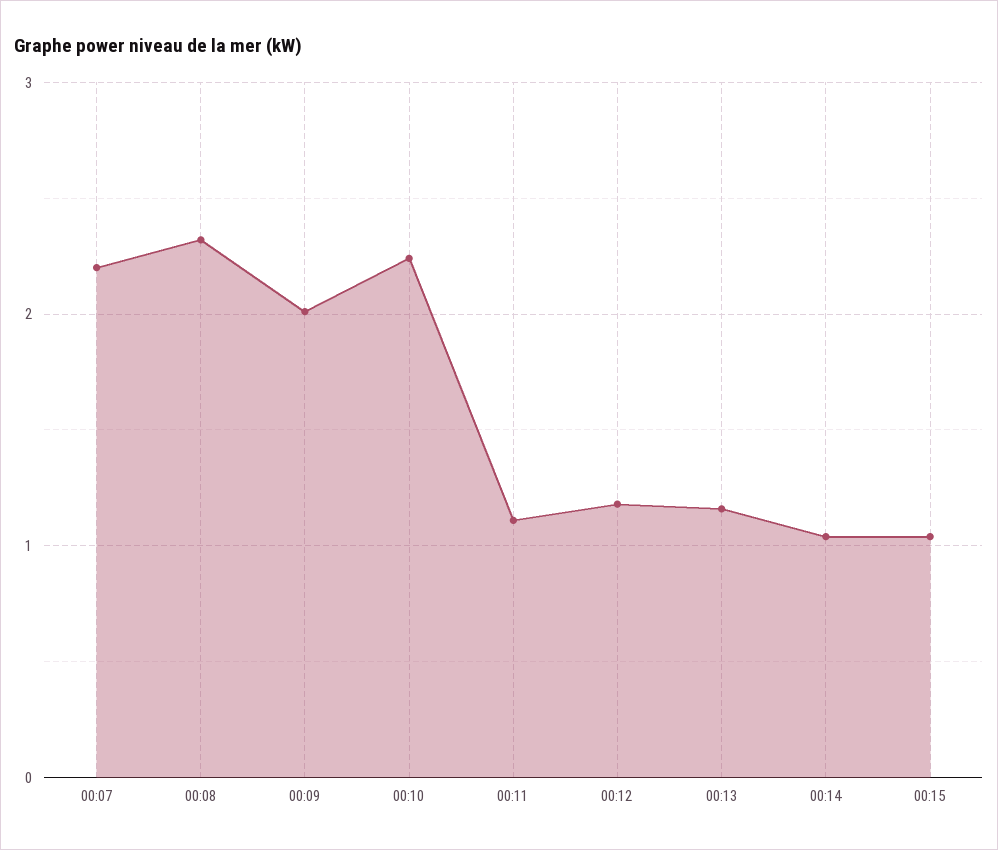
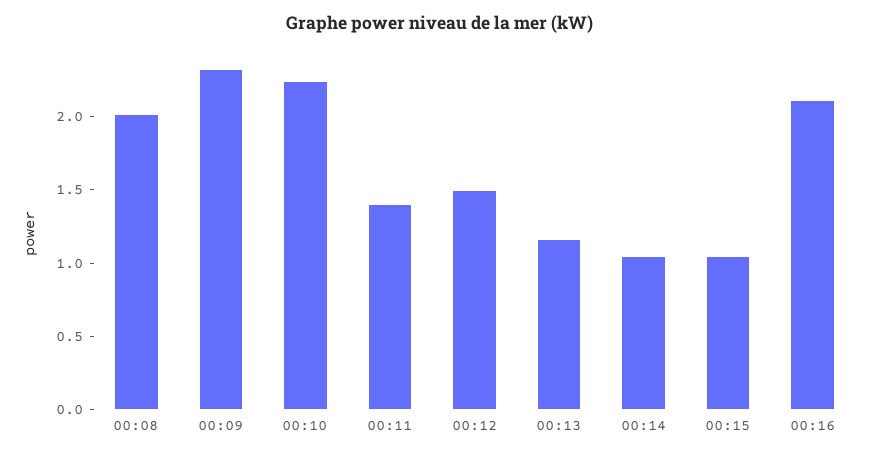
00:07: 2.2 -> none
00:08: 2.3 -> 2
00:09: 2 -> 2.3
00:11: 1.1 -> 1.4
00:12: 1.2 -> 1.5
00:16: none -> 2.1

